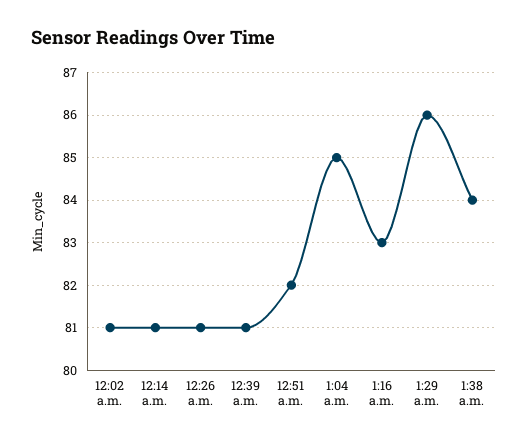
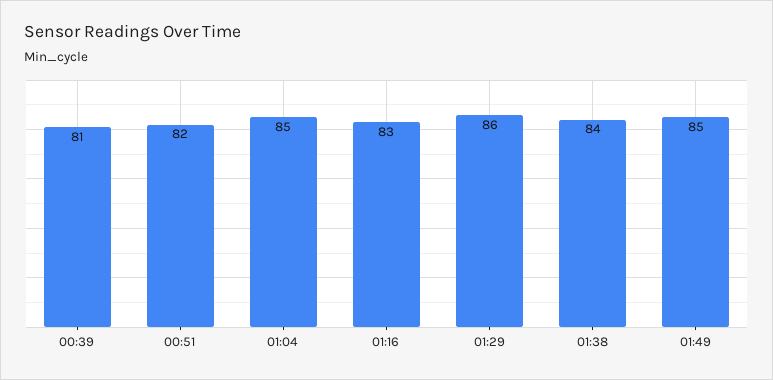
12:02 a.m.: 81 -> none
12:14 a.m.: 81 -> none
12:26 a.m.: 81 -> none
01:49: none -> 85

